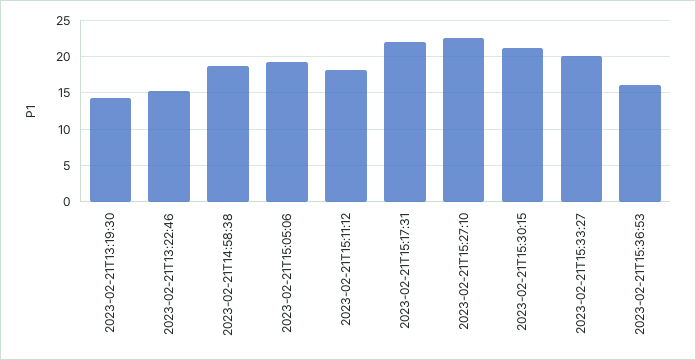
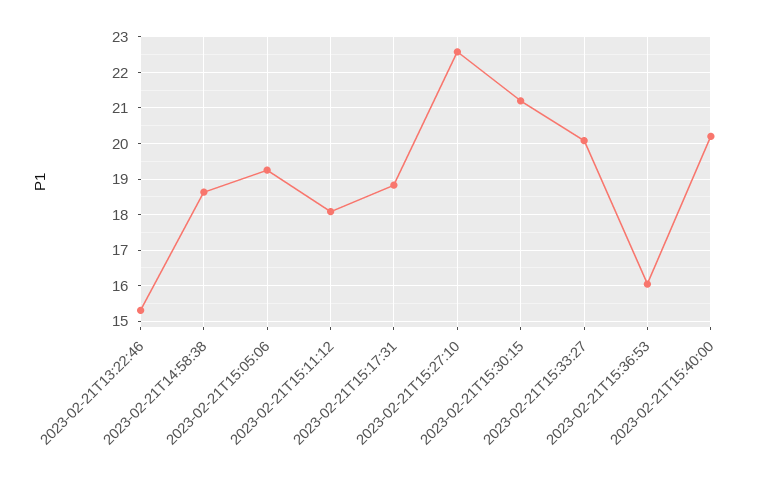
2023-02-21T13:19:30: 14 -> none
2023-02-21T15:17:31: 22 -> 18.8
2023-02-21T15:40:00: none -> 20.2

